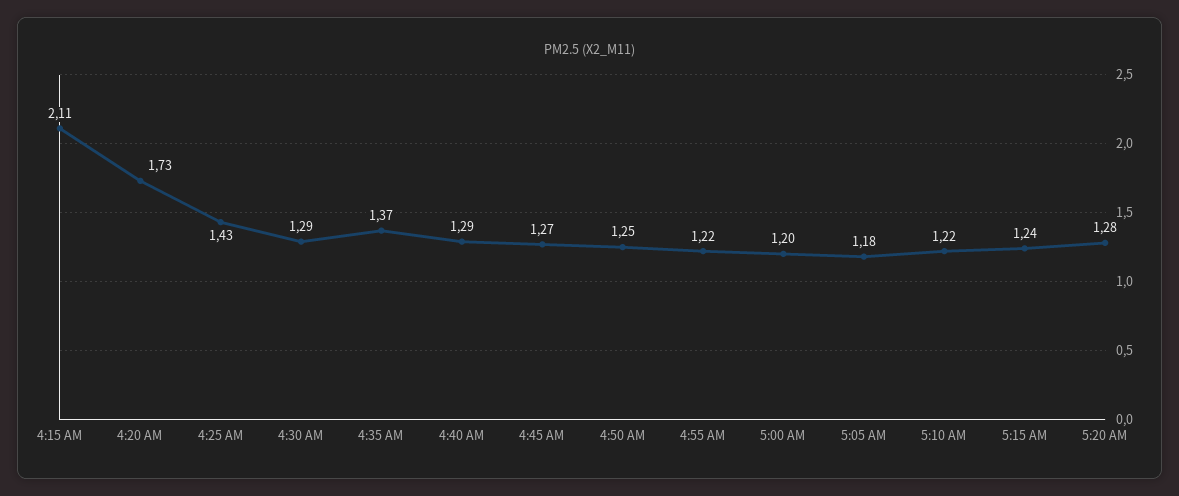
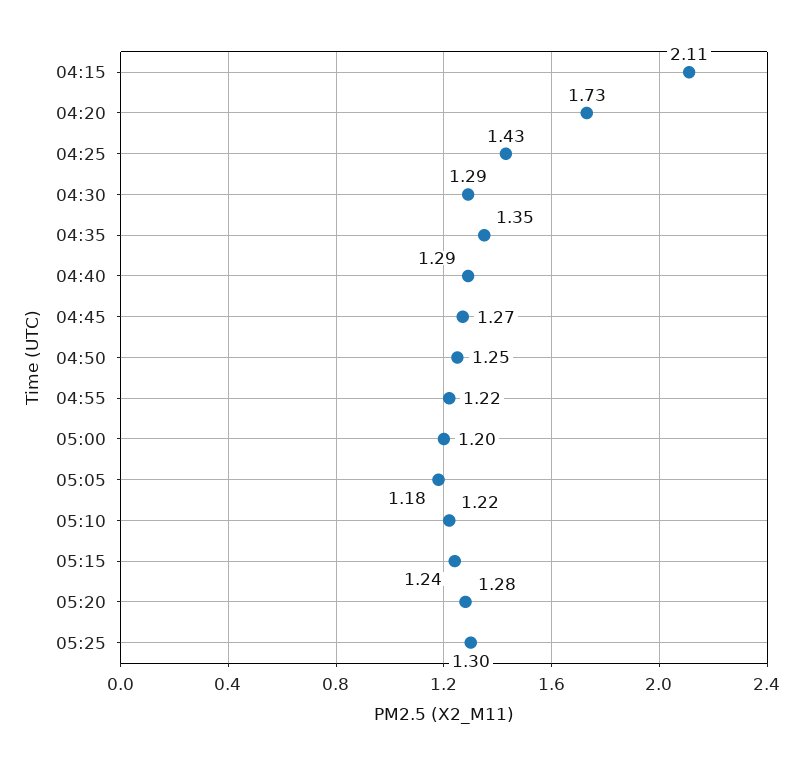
4:35 AM: 1.37 -> 1.35
05:25: none -> 1.3

